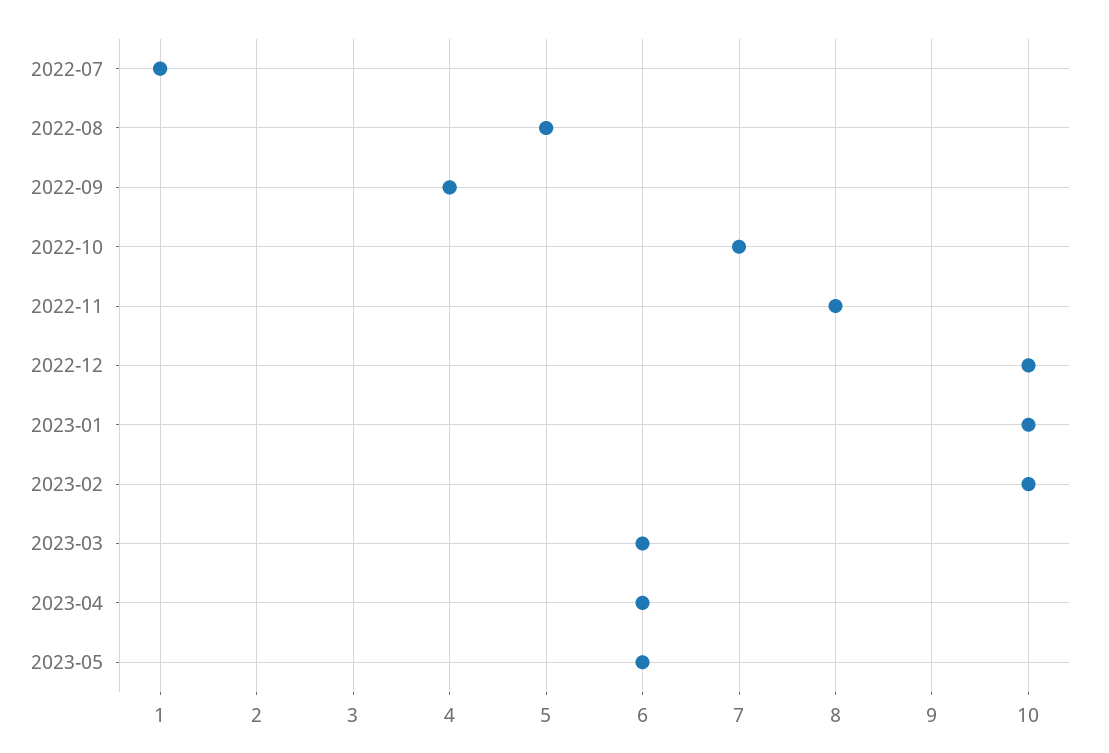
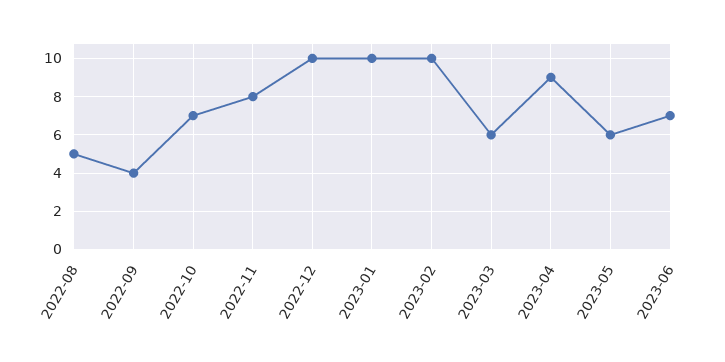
2022-07: 1 -> none
2023-04: 6 -> 9
2023-06: none -> 7

